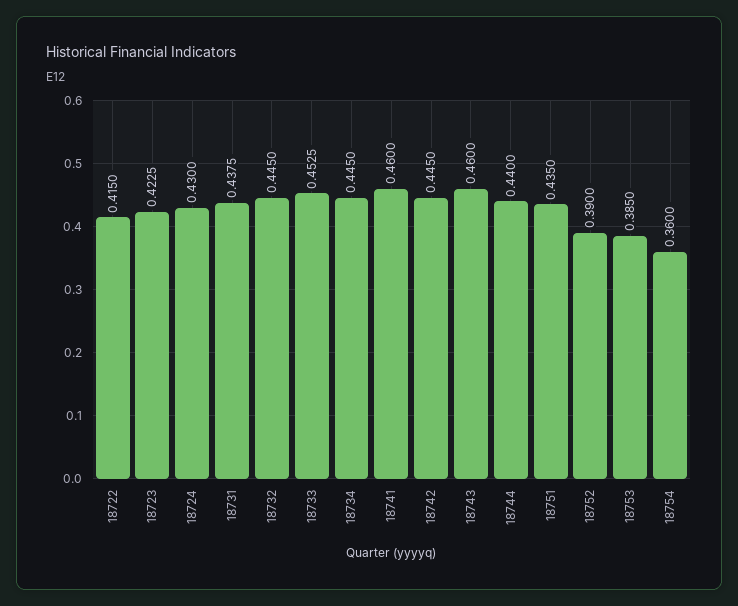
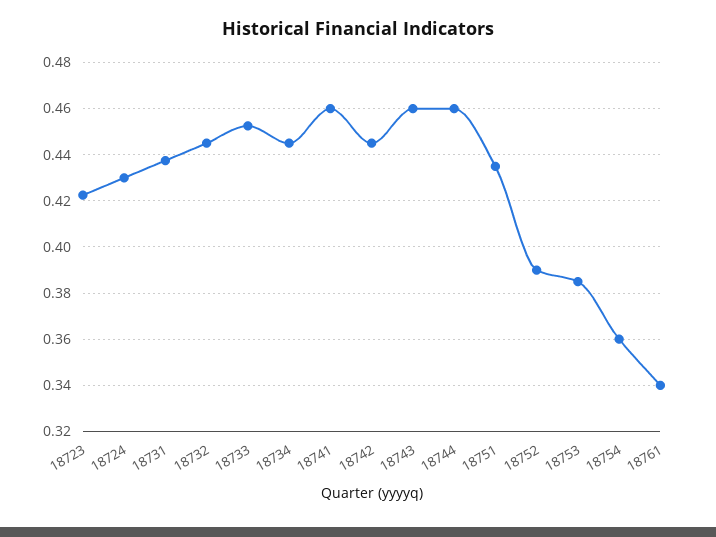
18722: 0.415 -> none
18744: 0.44 -> 0.46
18761: none -> 0.34

